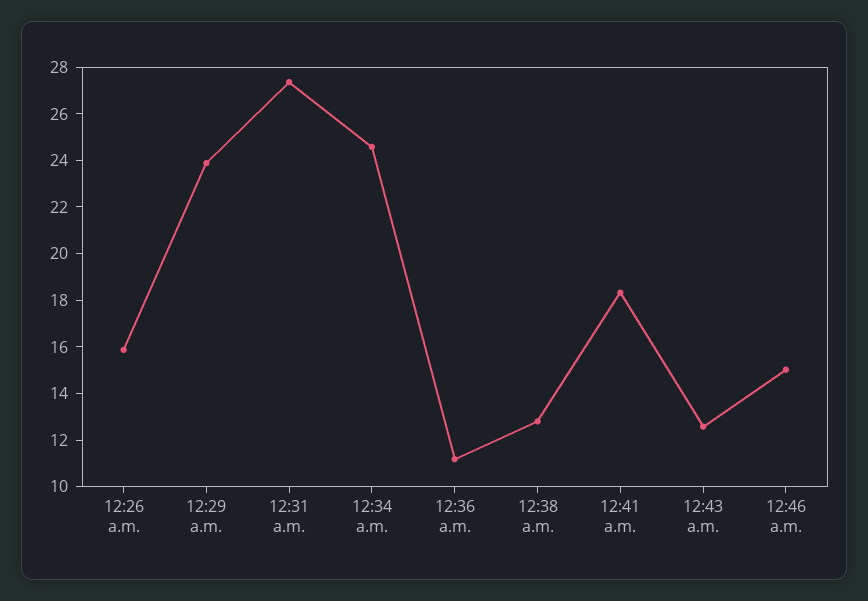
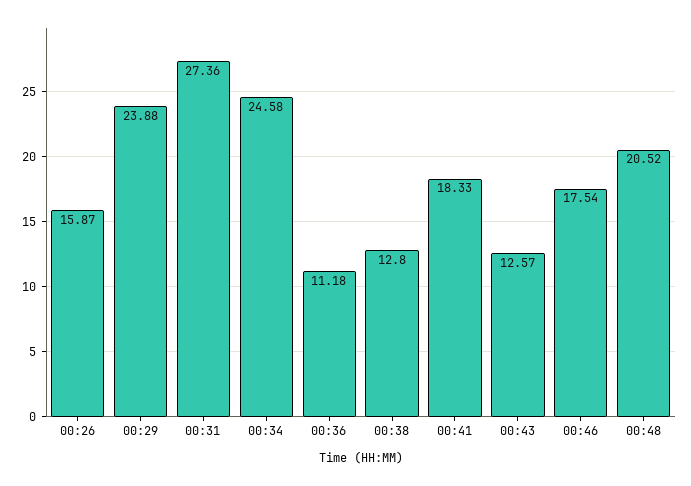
12:46 a.m.: 15 -> 17.54
00:48: none -> 20.52

